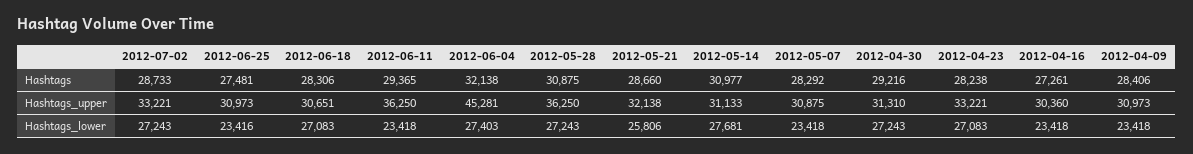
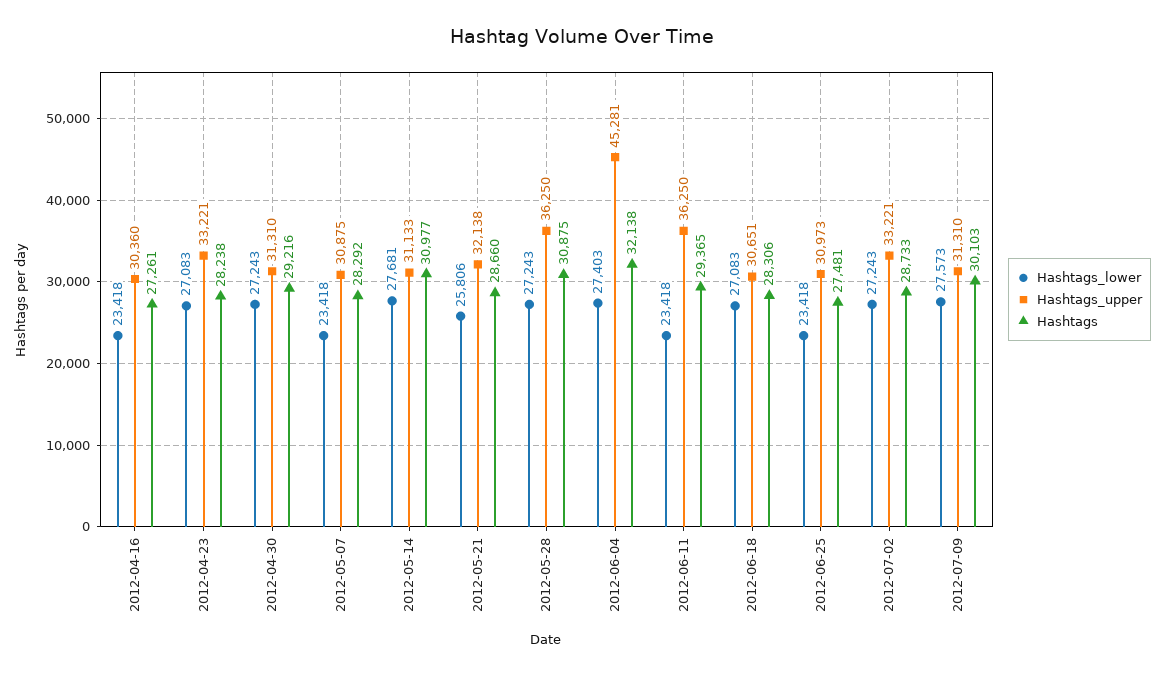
Hashtags, 2012-04-09: 28406 -> none
Hashtags_upper, 2012-04-09: 30973 -> none
Hashtags_lower, 2012-06-25: 23416 -> 23418
Hashtags_lower, 2012-04-09: 23418 -> none
Hashtags_lower, 2012-07-09: none -> 27573
Hashtags_upper, 2012-07-09: none -> 31310
Hashtags, 2012-07-09: none -> 30103

